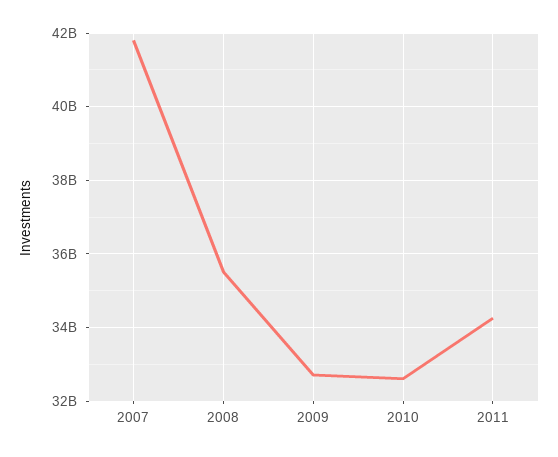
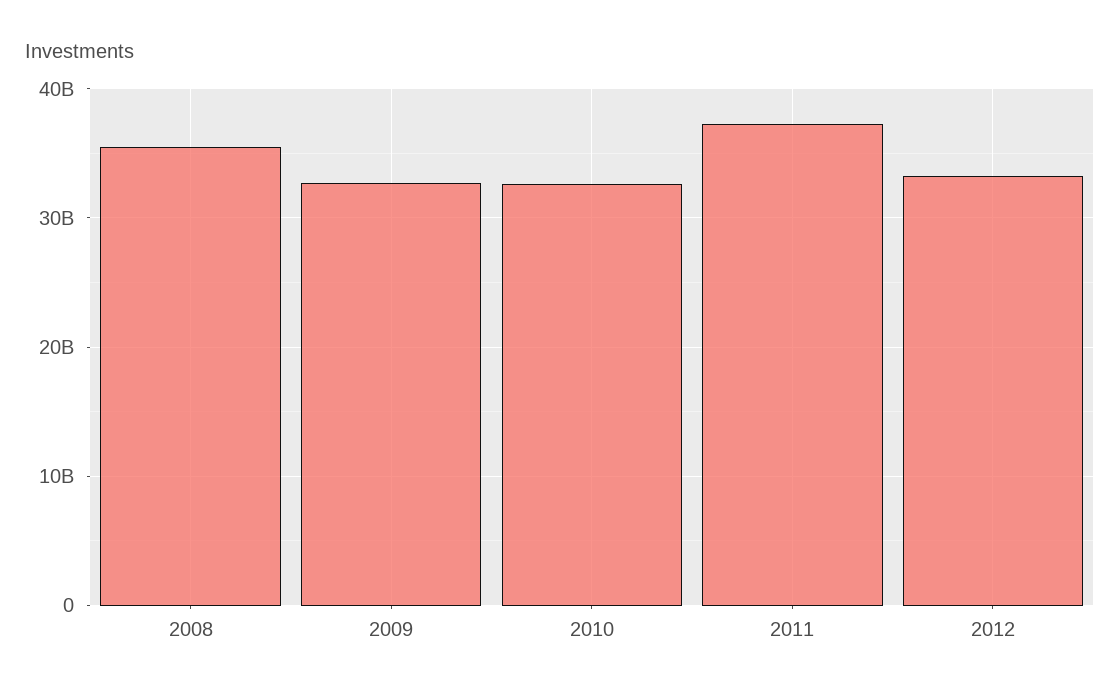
2007: 41800000000 -> none
2011: 34200000000 -> 37000000000
2012: none -> 33000000000

